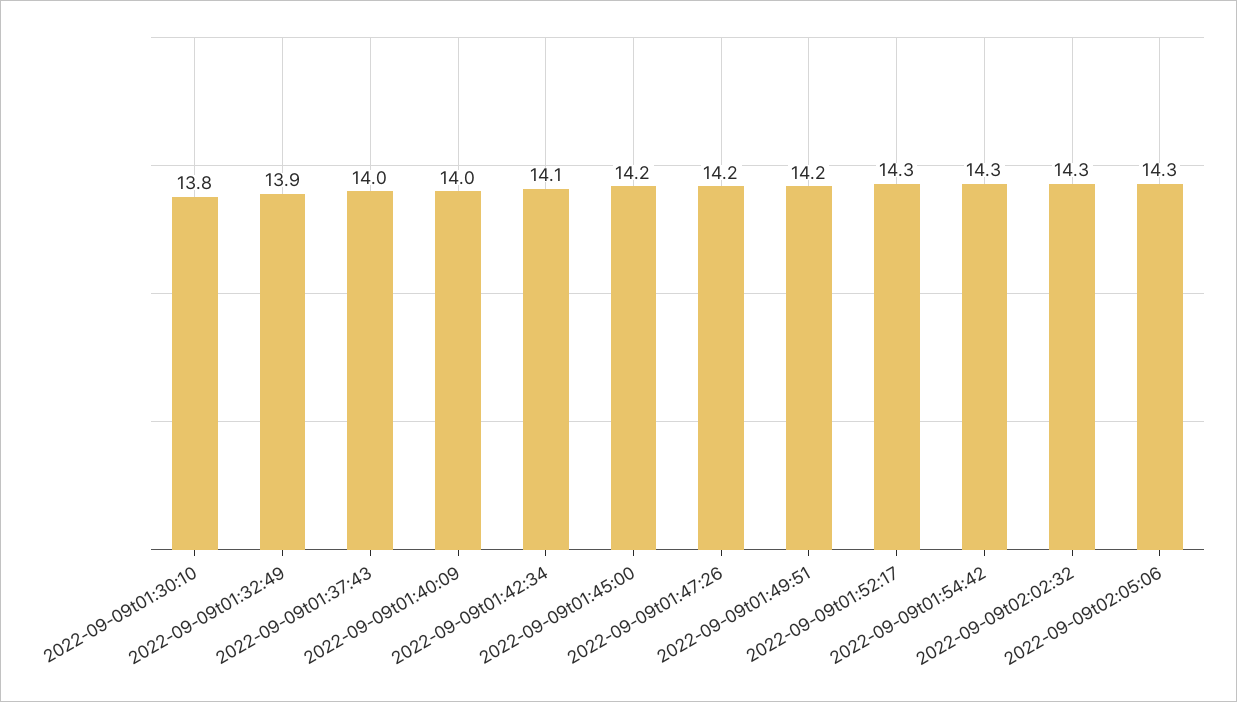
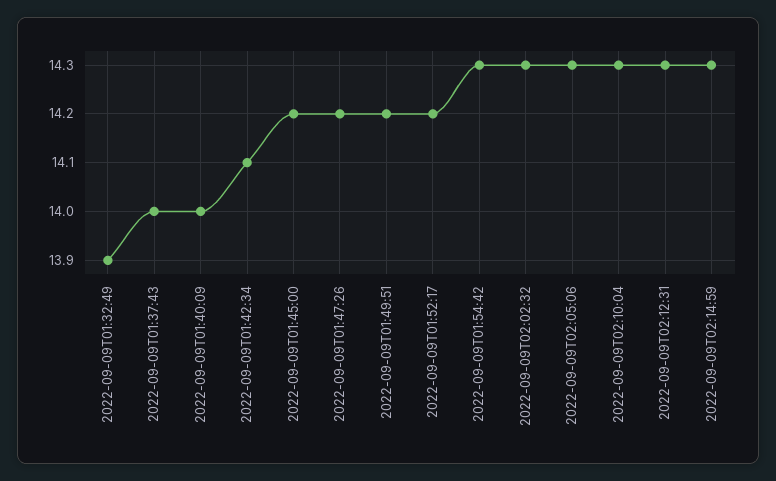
2022-09-09t01:30:10: 13.8 -> none
2022-09-09t01:52:17: 14.3 -> 14.2
2022-09-09T02:10:04: none -> 14.3
2022-09-09T02:12:31: none -> 14.3
2022-09-09T02:14:59: none -> 14.3

